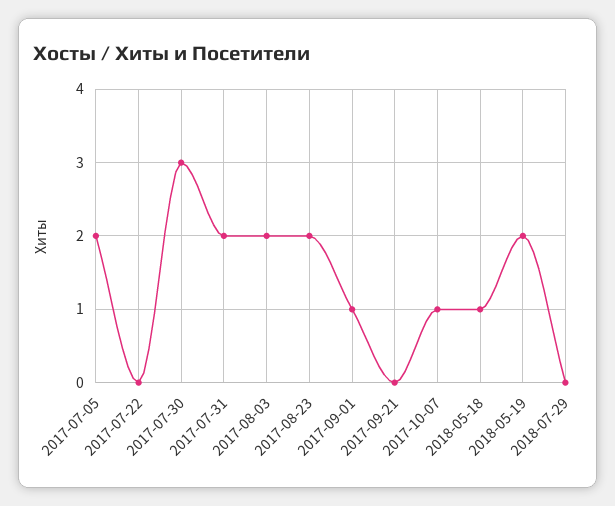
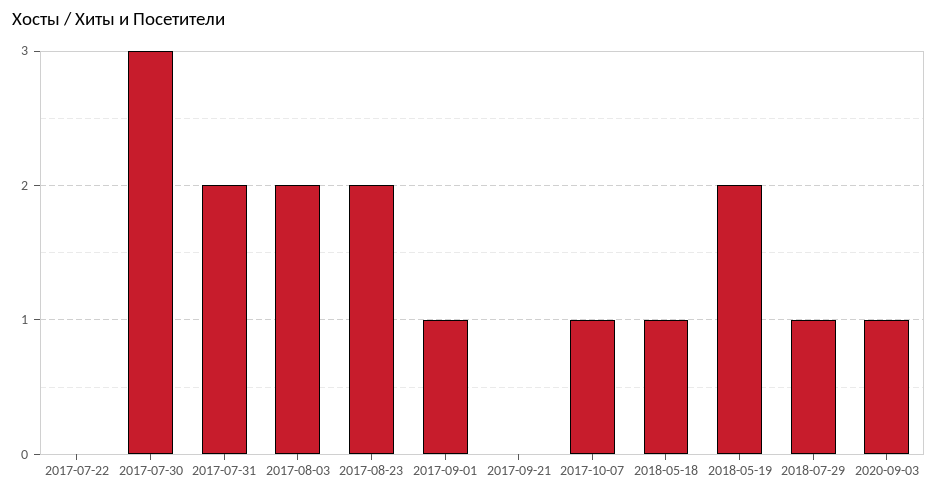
2017-07-05: 2 -> none
2018-07-29: 0 -> 1
2020-09-03: none -> 1

